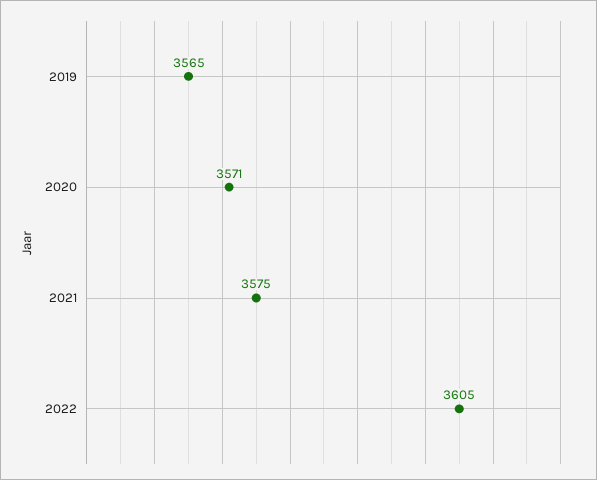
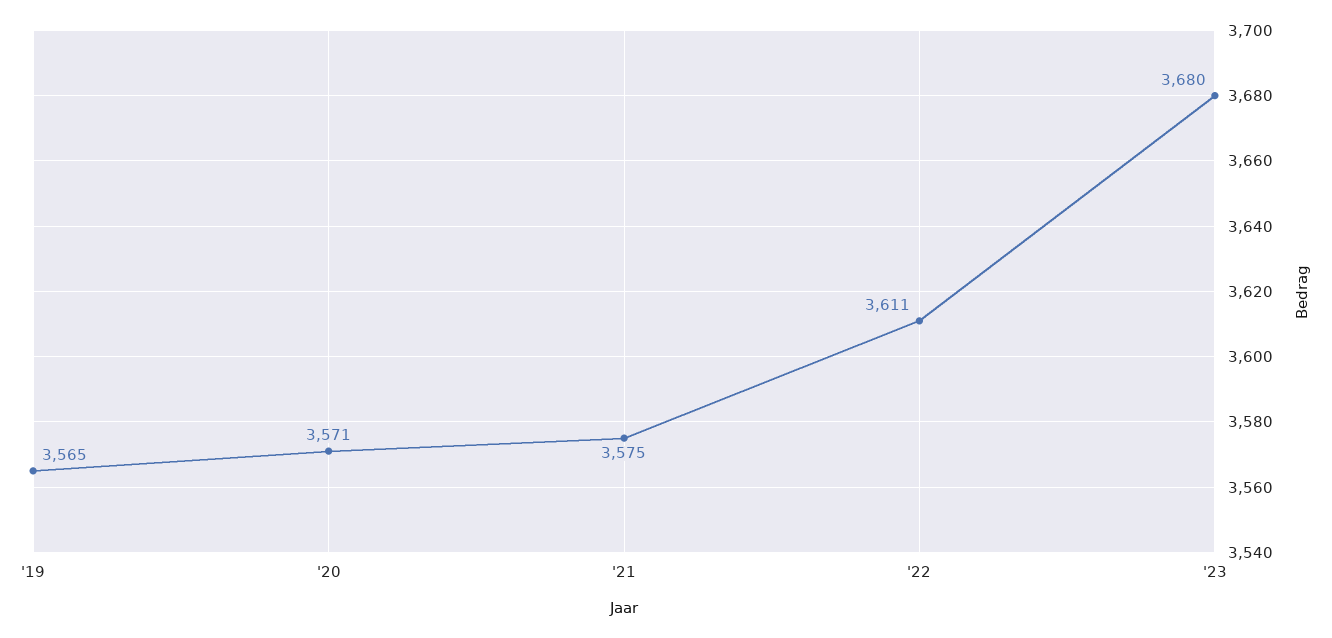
2022: 3605 -> 3611
'23: none -> 3680

